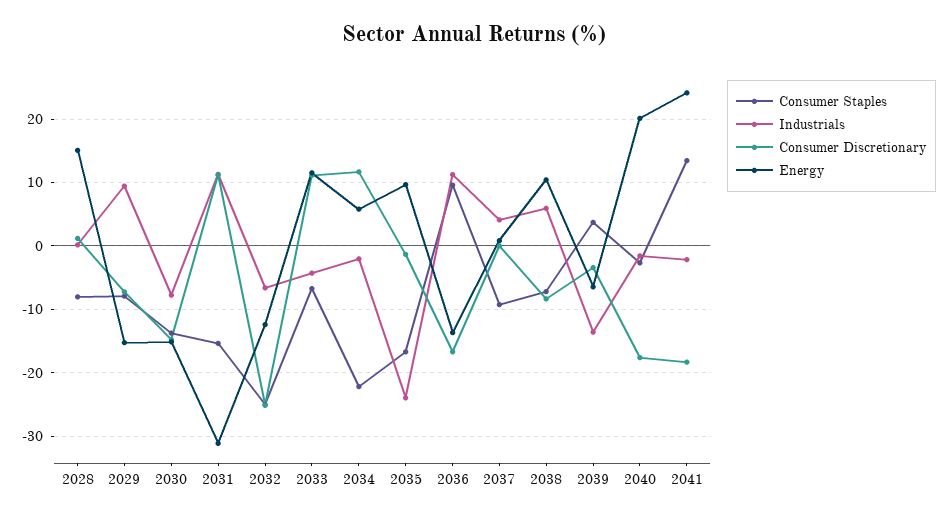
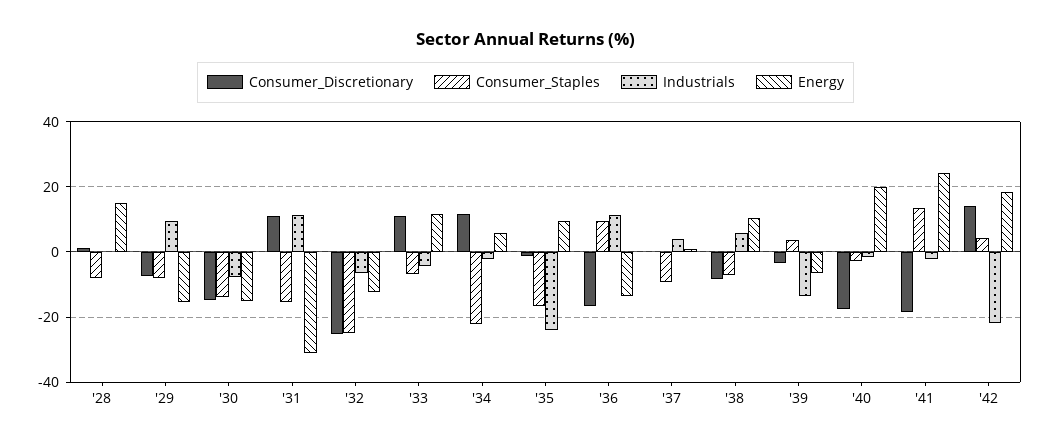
Consumer Discretionary, '42: none -> 14
Consumer Staples, '42: none -> 4
Industrials, '42: none -> -22
Energy, '42: none -> 18

